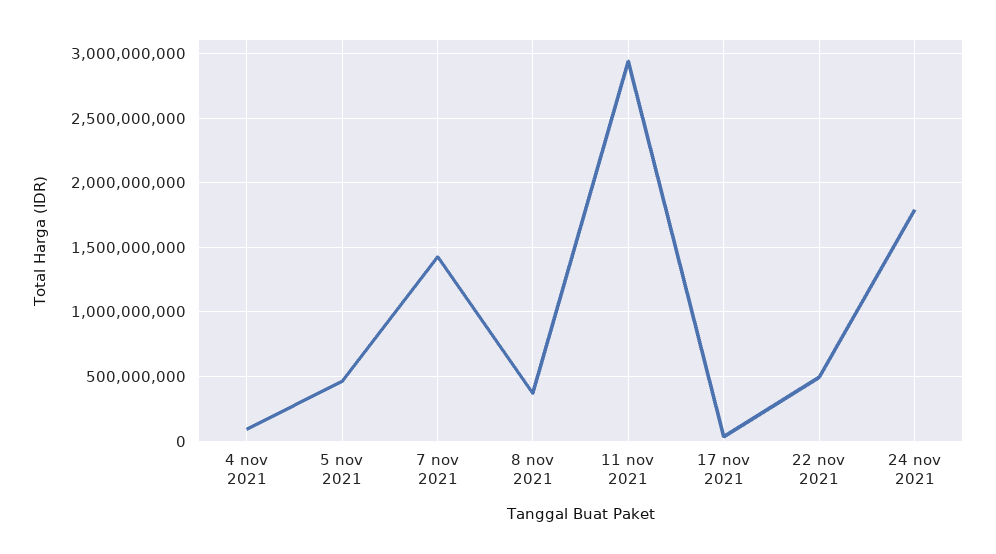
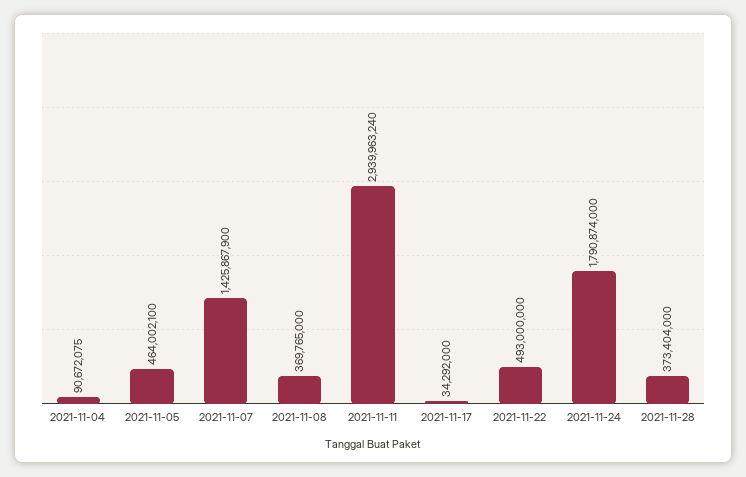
2021-11-28: none -> 373404000

